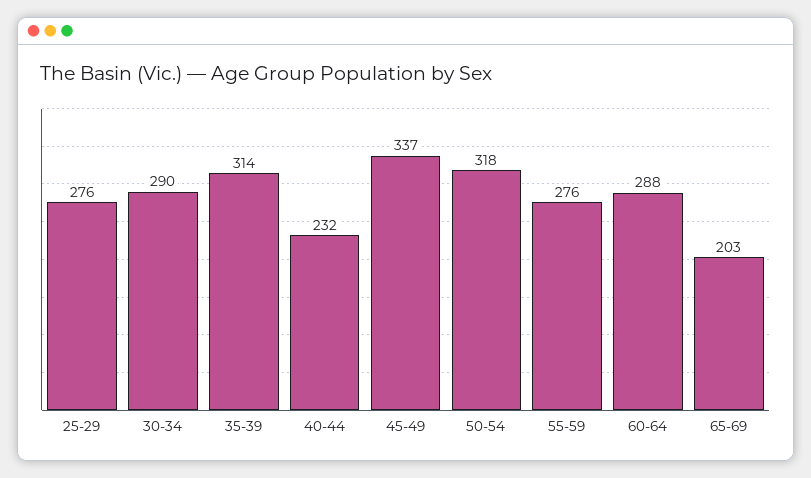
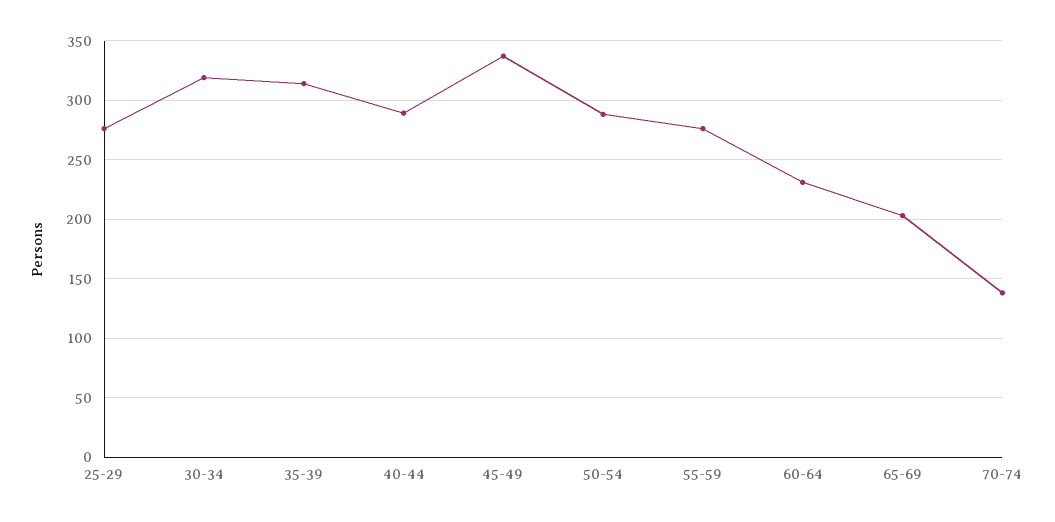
30-34: 290 -> 320
40-44: 232 -> 290
50-54: 318 -> 290
60-64: 288 -> 230
70-74: none -> 140

